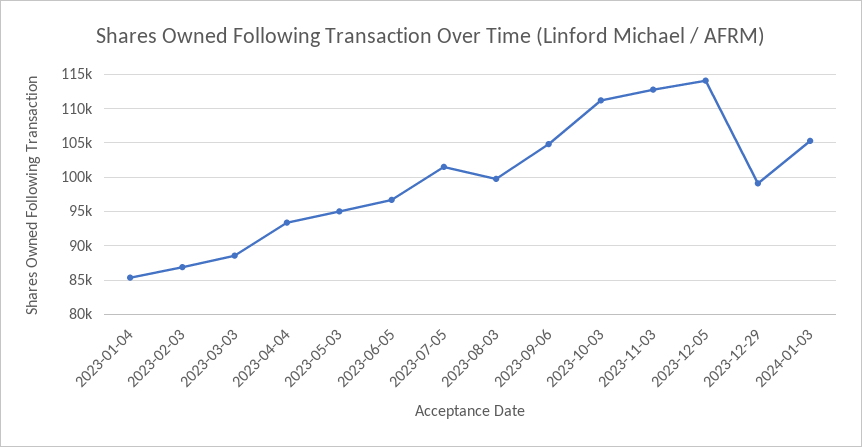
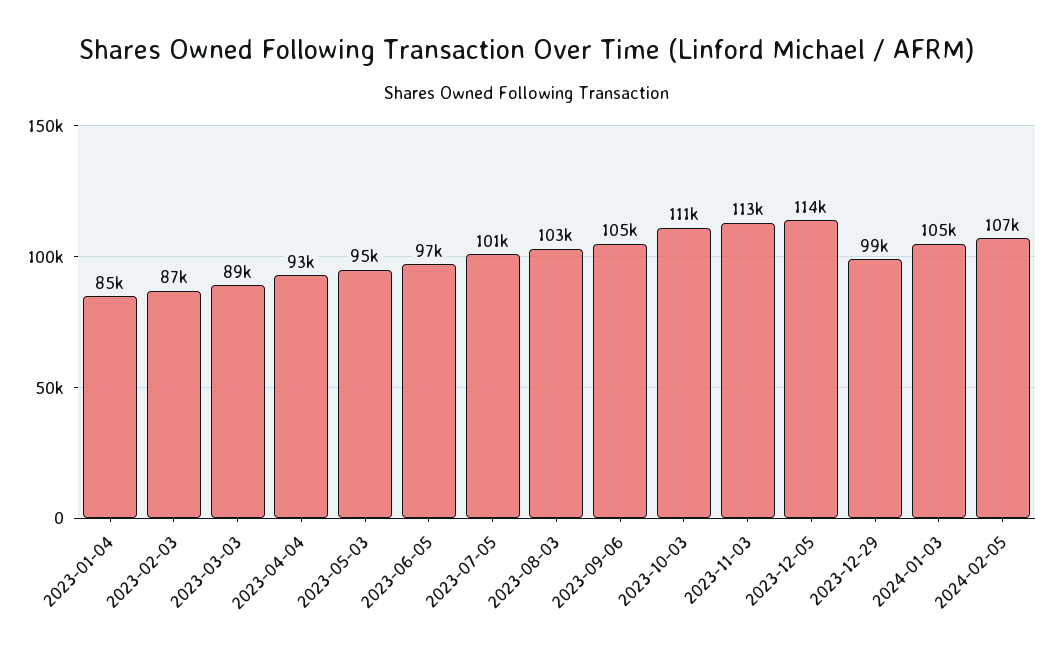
2023-08-03: 100000 -> 103000
2024-02-05: none -> 107000

